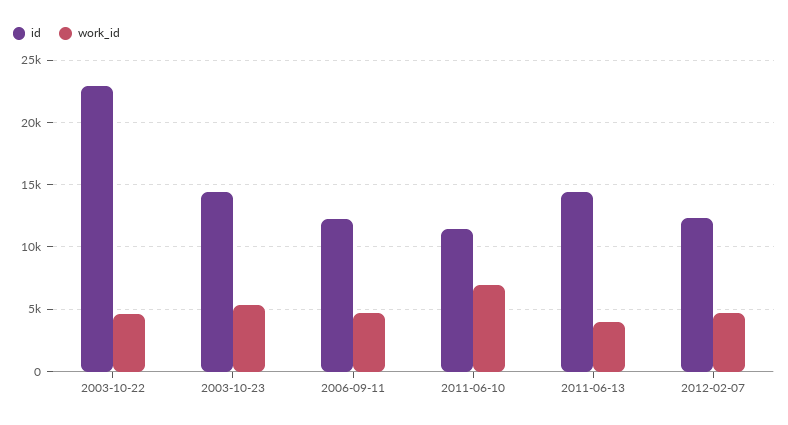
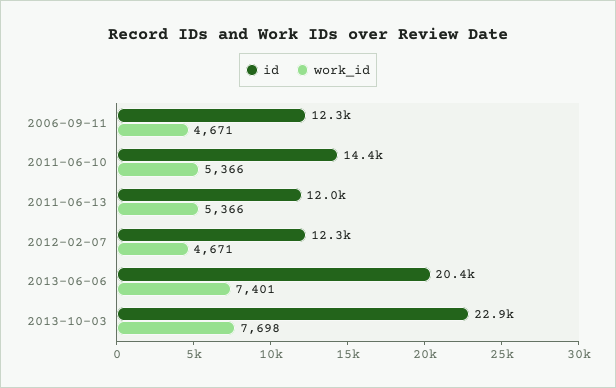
id, 2003-10-22: 23000 -> none
work_id, 2003-10-22: 4500 -> none
id, 2003-10-23: 14500 -> none
work_id, 2003-10-23: 5500 -> none
id, 2011-06-10: 11500 -> 14400
work_id, 2011-06-10: 7000 -> 5366
id, 2011-06-13: 14500 -> 12000
work_id, 2011-06-13: 4000 -> 5366
id, 2013-06-06: none -> 20400
work_id, 2013-06-06: none -> 7401
id, 2013-10-03: none -> 22900
work_id, 2013-10-03: none -> 7698

